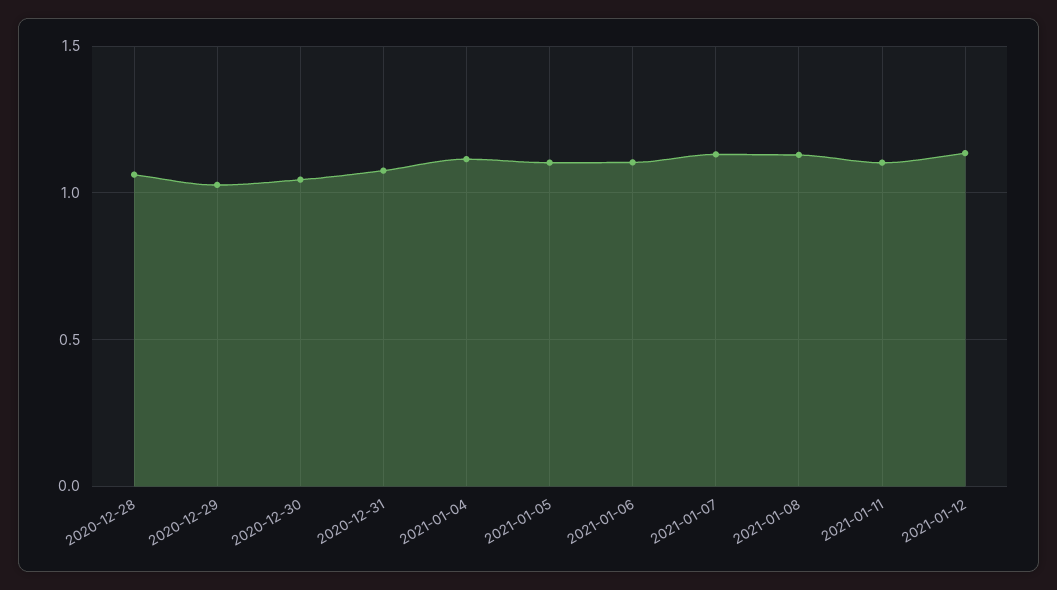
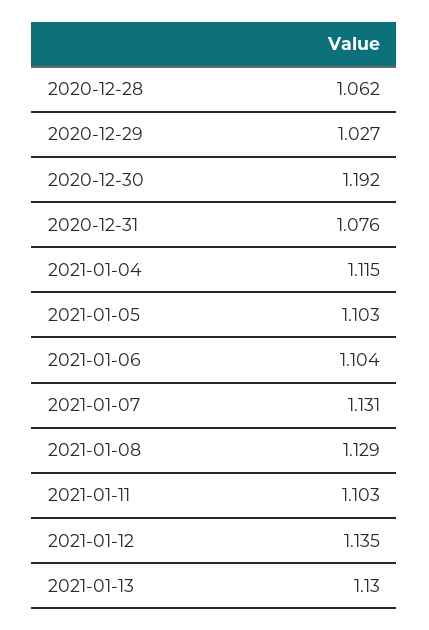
2020-12-30: 1.05 -> 1.192
2021-01-13: none -> 1.13

